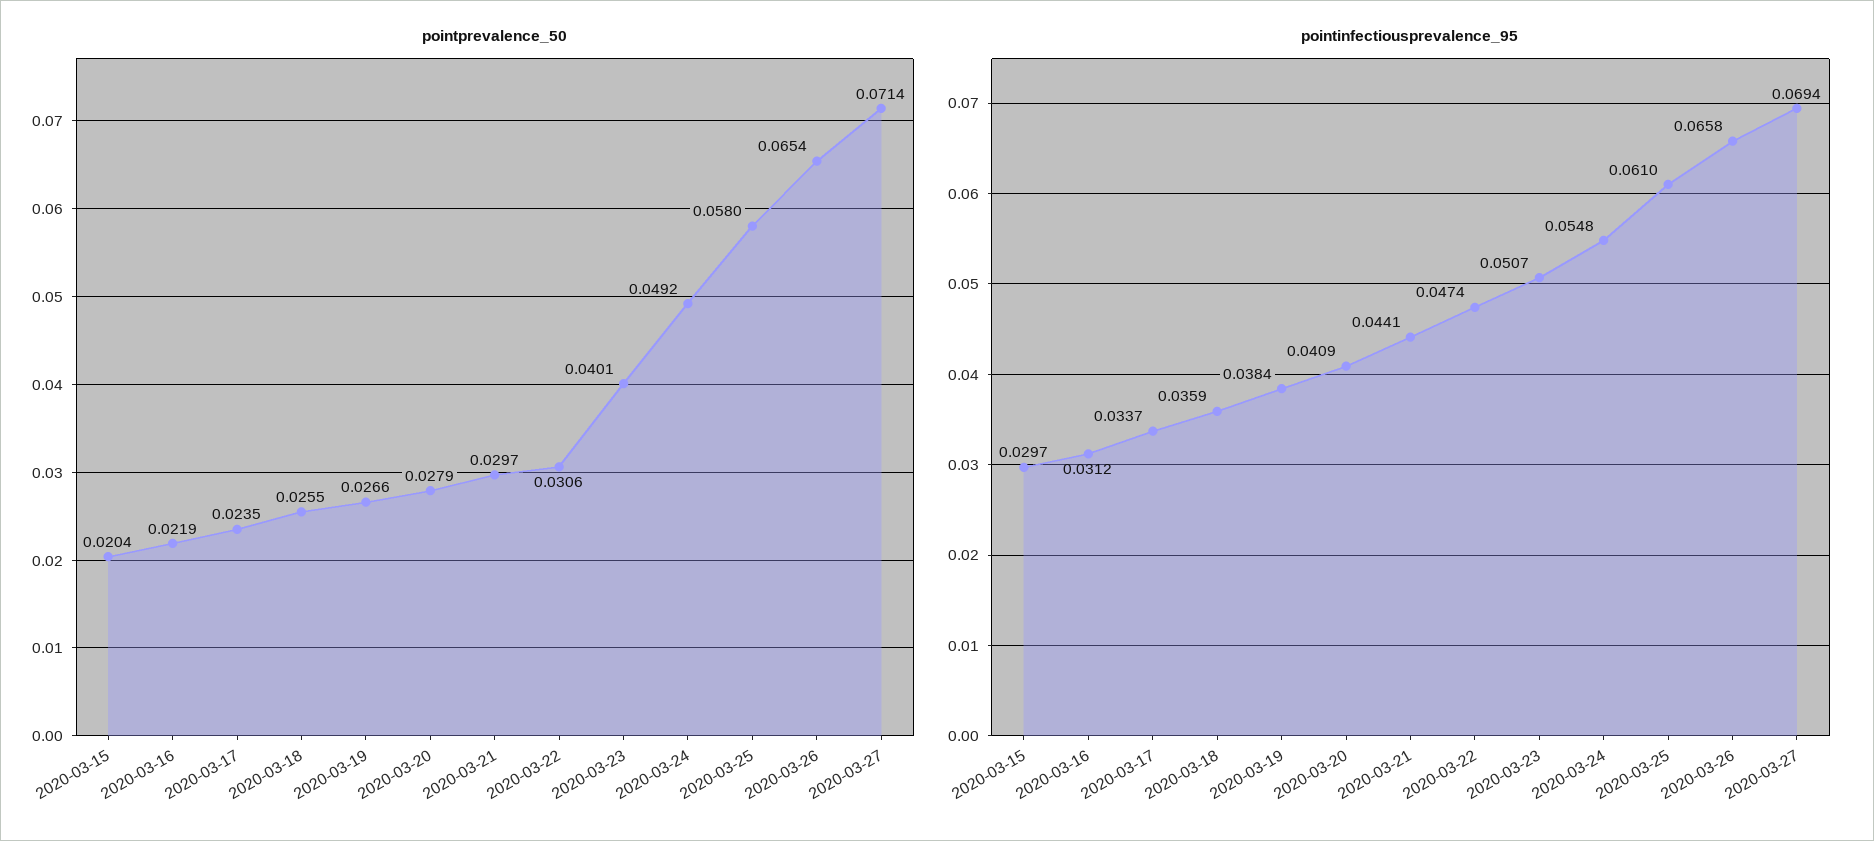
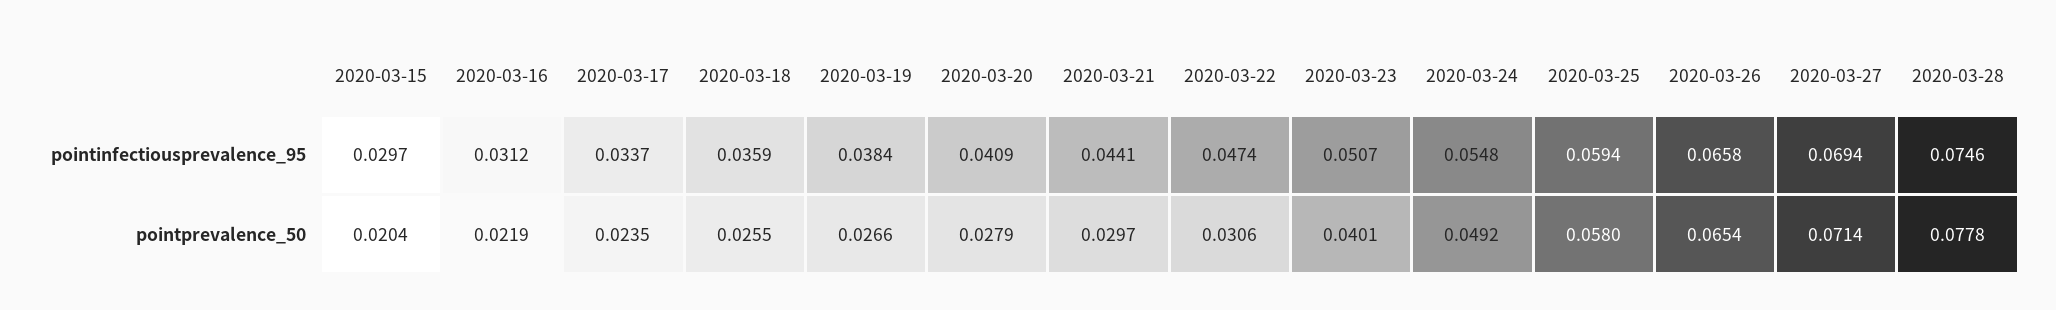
pointinfectiousprevalence_95, 2020-03-25: 0.061 -> 0.0594
pointinfectiousprevalence_95, 2020-03-28: none -> 0.0746
pointprevalence_50, 2020-03-28: none -> 0.0778

